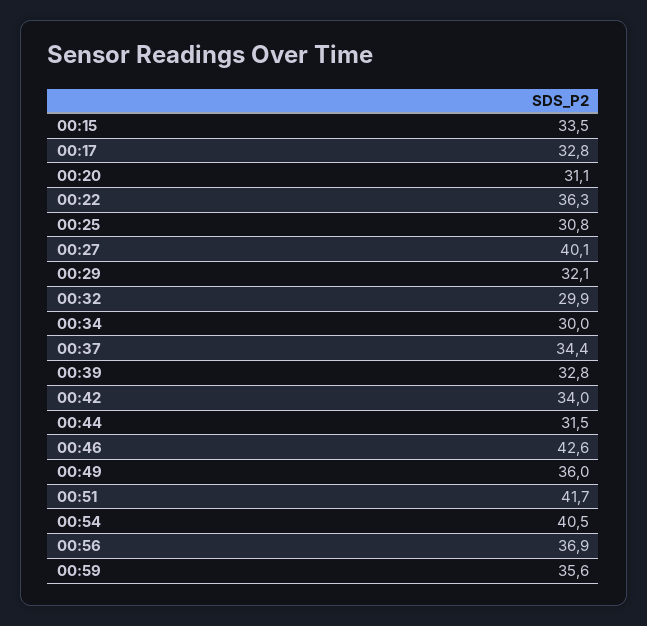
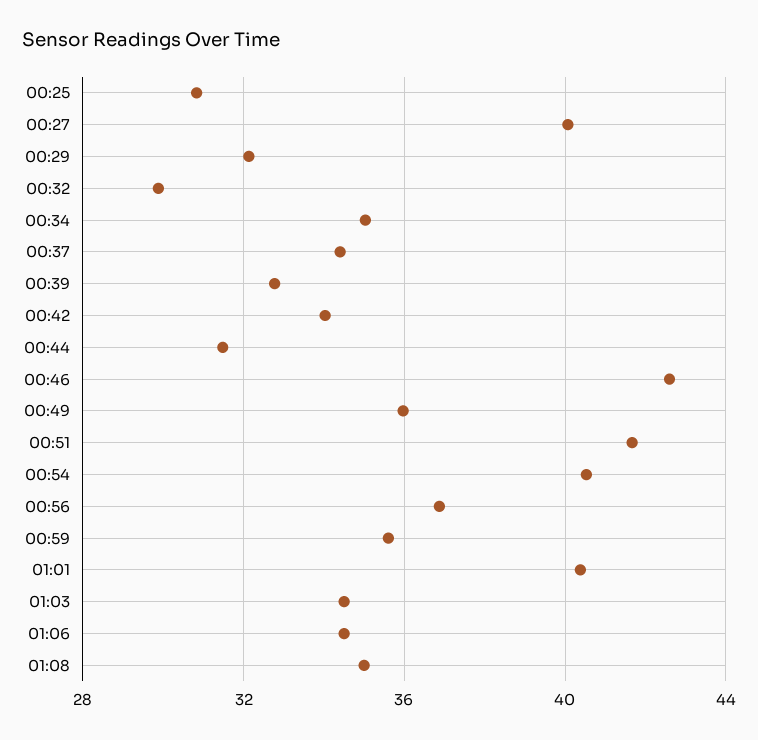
00:15: 33.5 -> none
00:17: 32.8 -> none
00:20: 31.1 -> none
00:22: 36.3 -> none
00:34: 30 -> 35
01:01: none -> 40.5
01:03: none -> 34.5
01:06: none -> 34.5
01:08: none -> 35

